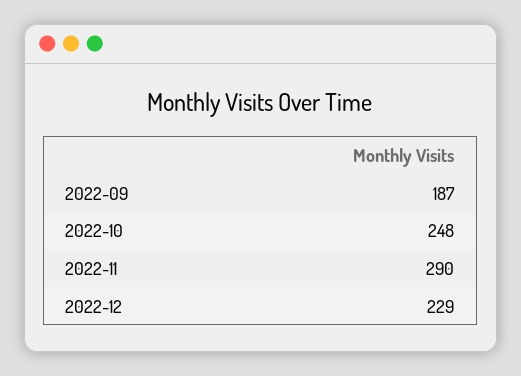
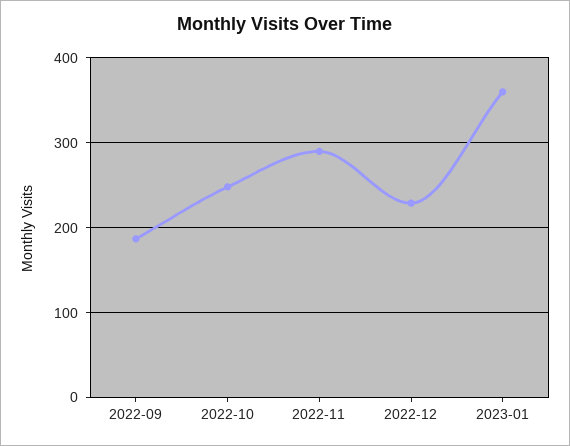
2023-01: none -> 360

